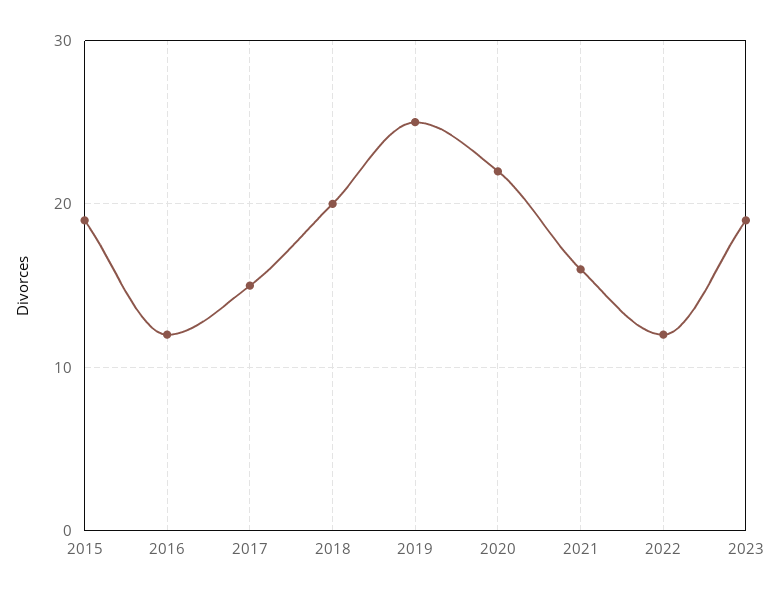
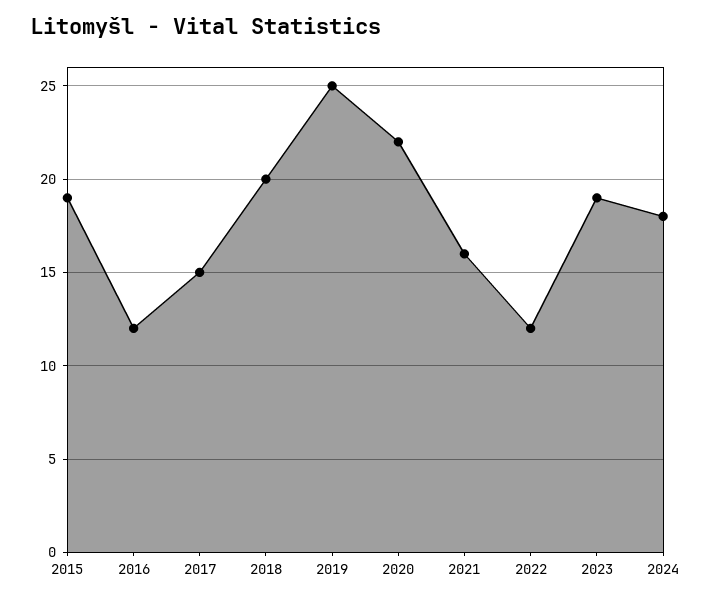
2024: none -> 18

